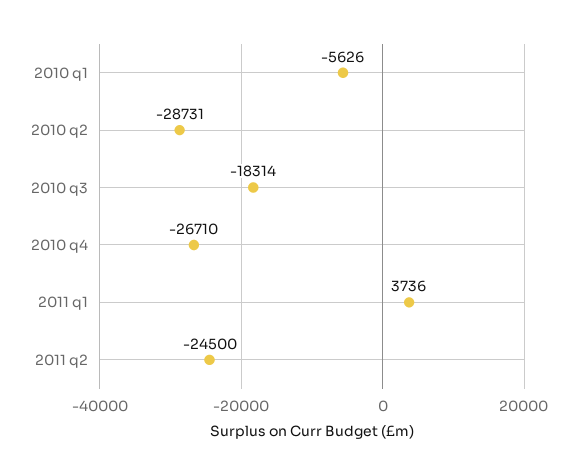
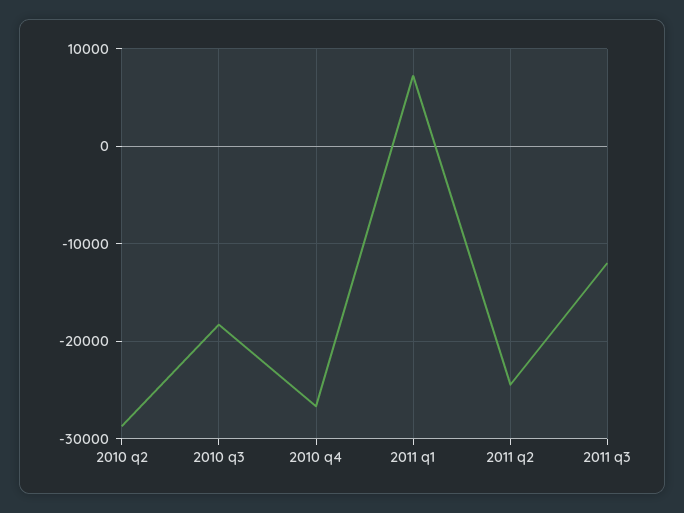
2010 q1: -5626 -> none
2011 q1: 3736 -> 7000
2011 q3: none -> -12000

